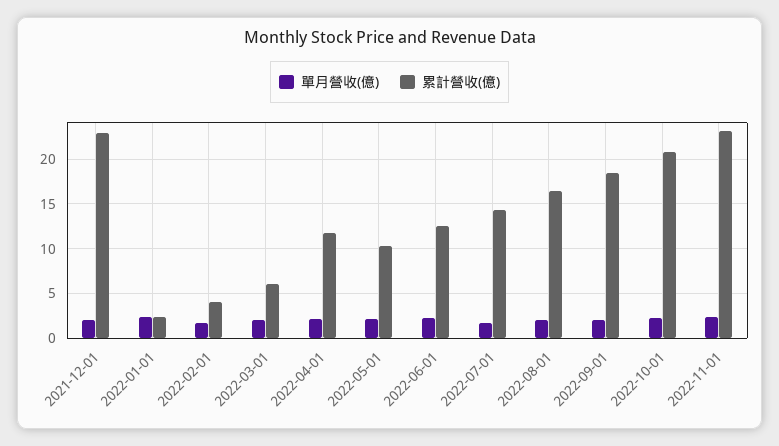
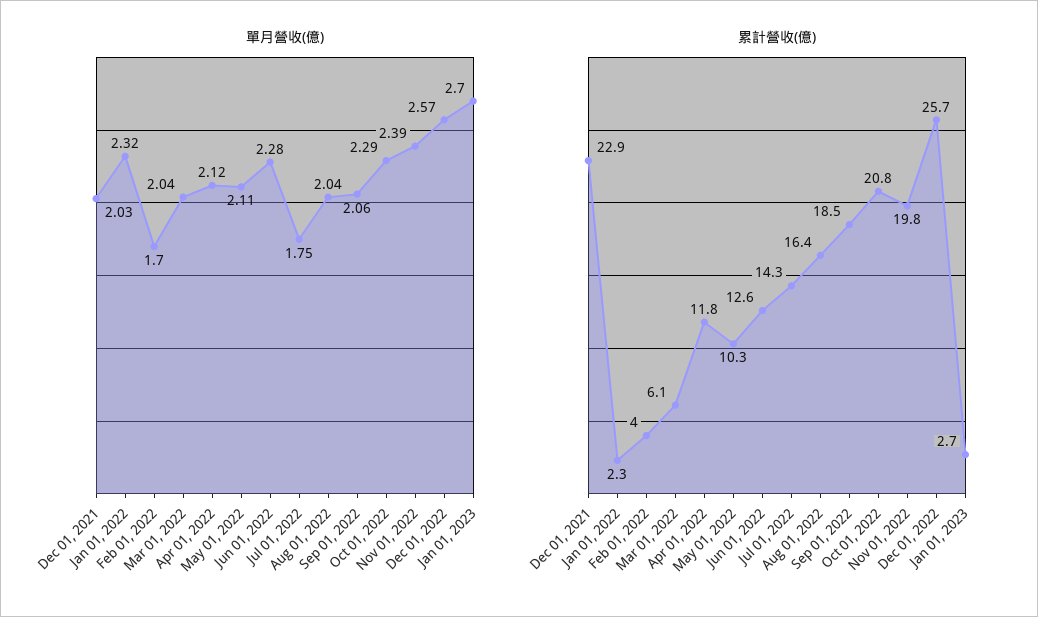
累計營收(億), 2022-11-01: 23 -> 19.8
單月營收(億), Dec 01, 2022: none -> 2.57
單月營收(億), Jan 01, 2023: none -> 2.7
累計營收(億), Dec 01, 2022: none -> 25.7
累計營收(億), Jan 01, 2023: none -> 2.7

